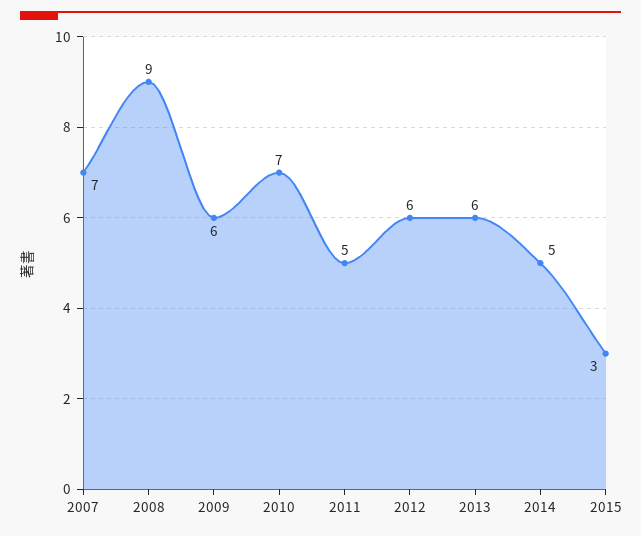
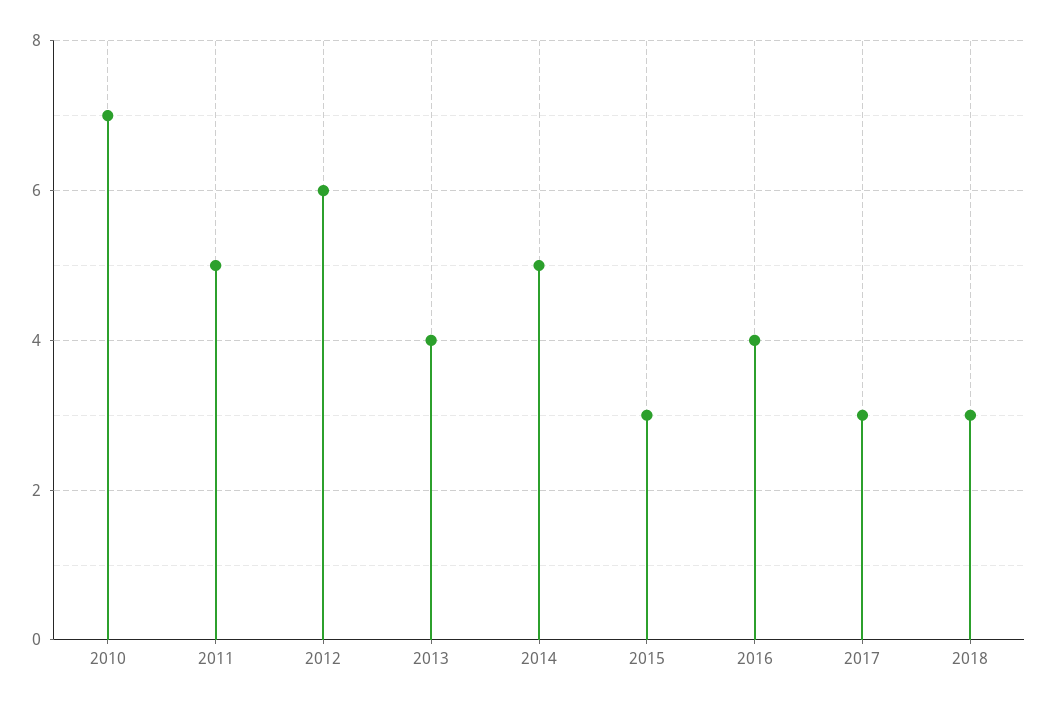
2007: 7 -> none
2008: 9 -> none
2009: 6 -> none
2013: 6 -> 4
2016: none -> 4
2017: none -> 3
2018: none -> 3

